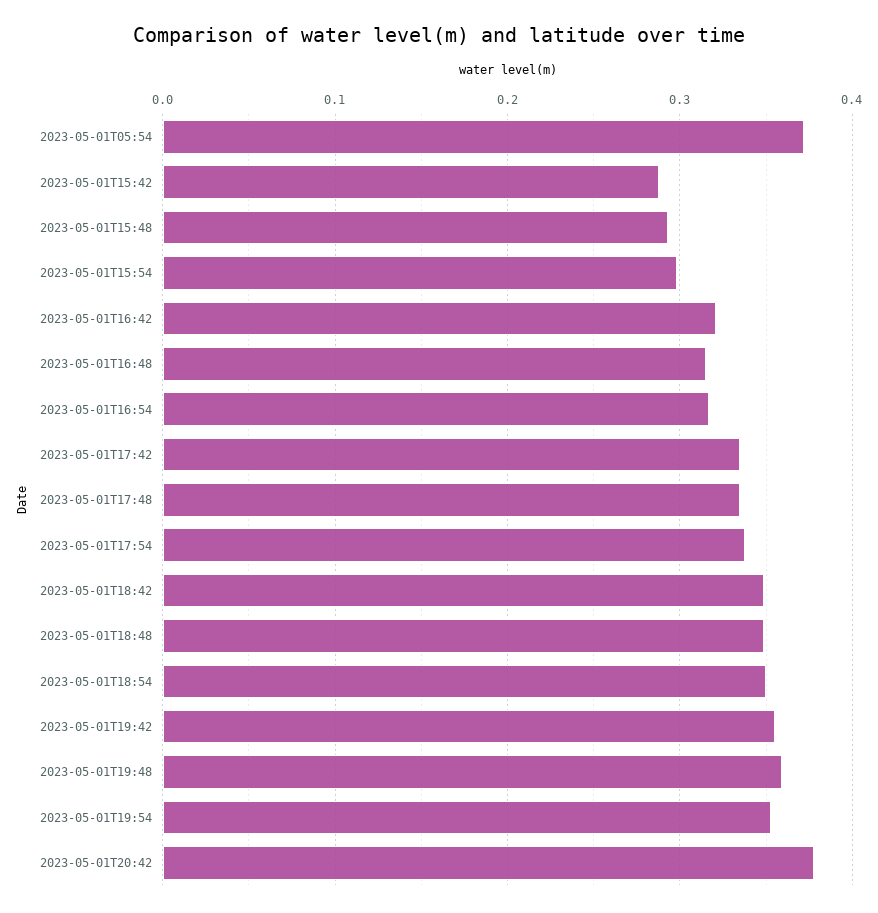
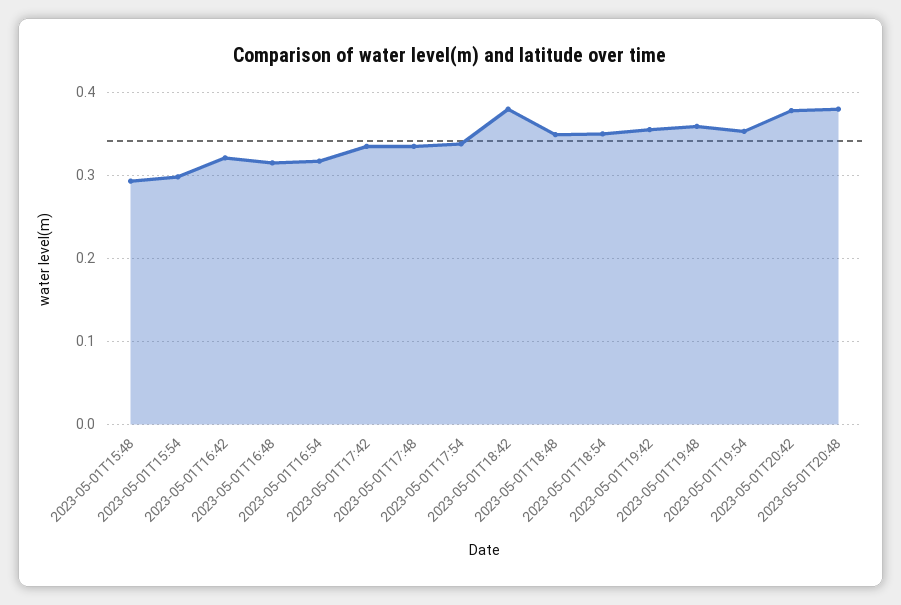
2023-05-01T05:54: 0.37 -> none
2023-05-01T15:42: 0.29 -> none
2023-05-01T18:42: 0.35 -> 0.38
2023-05-01T20:48: none -> 0.38

